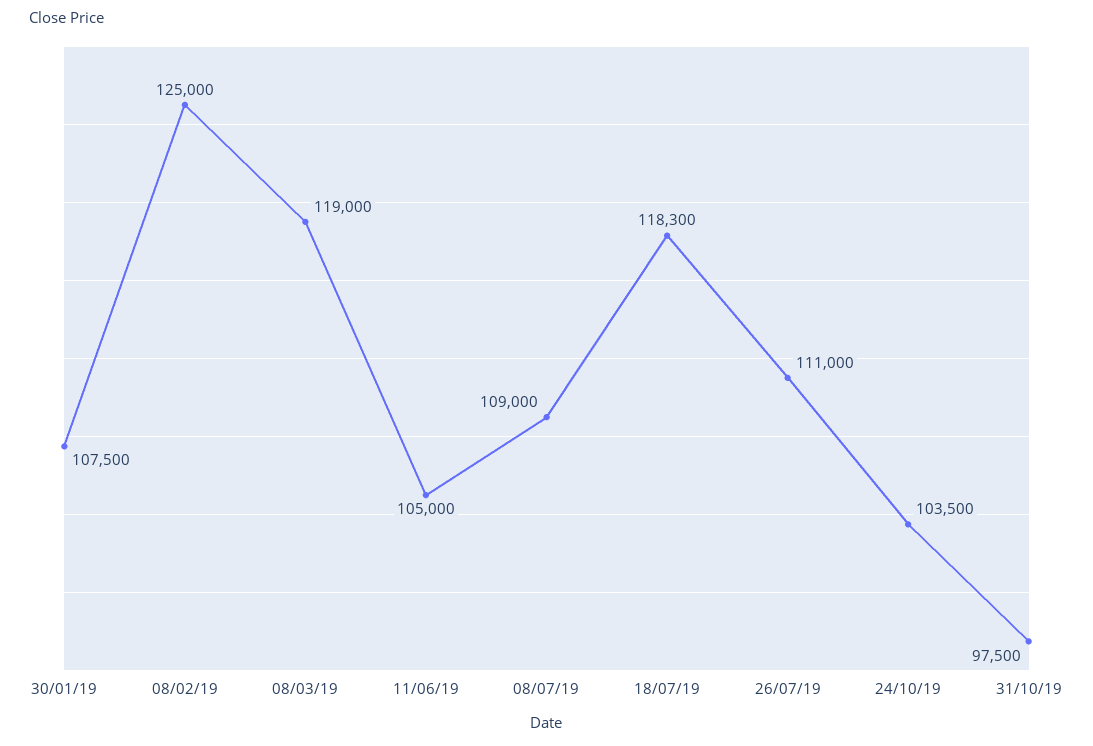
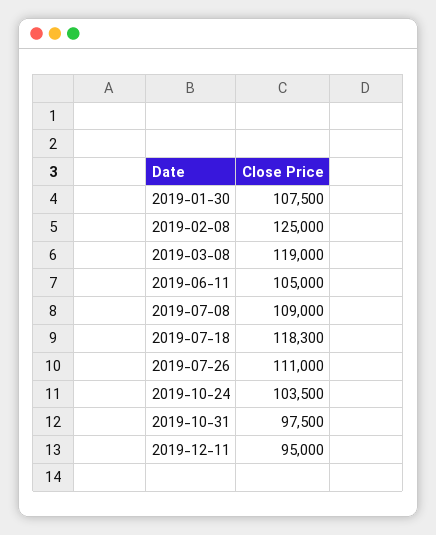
2019-12-11: none -> 95000

